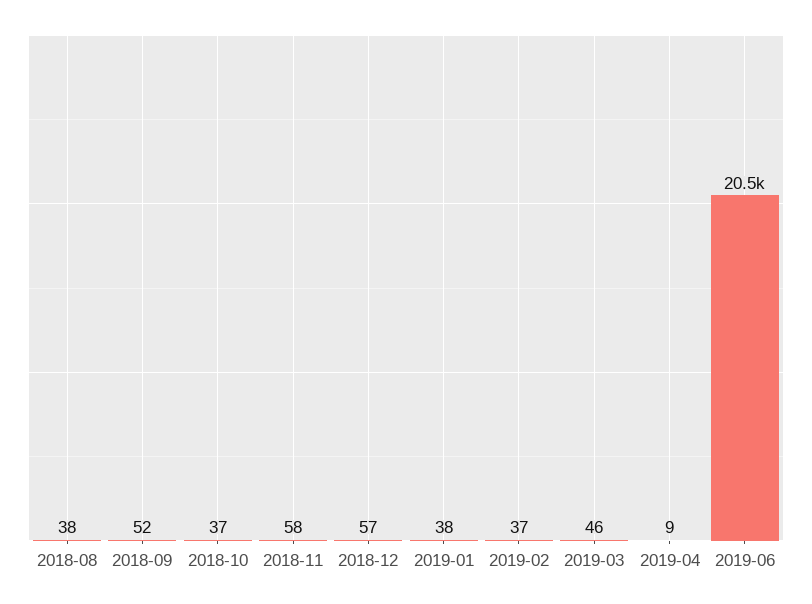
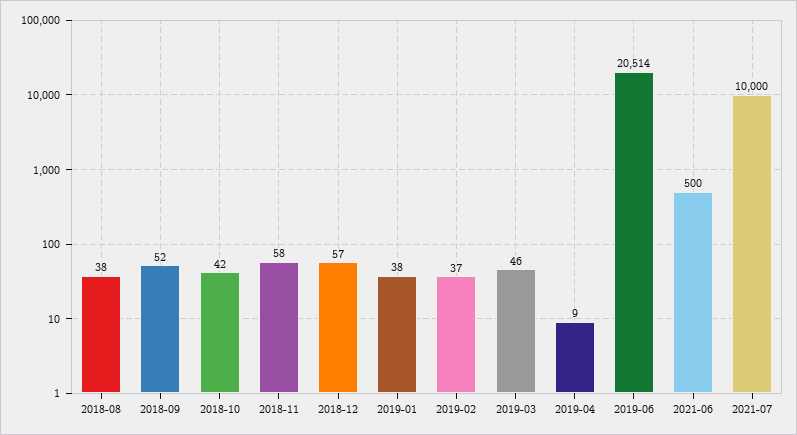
2018-10: 37 -> 42
2021-06: none -> 500
2021-07: none -> 10000

